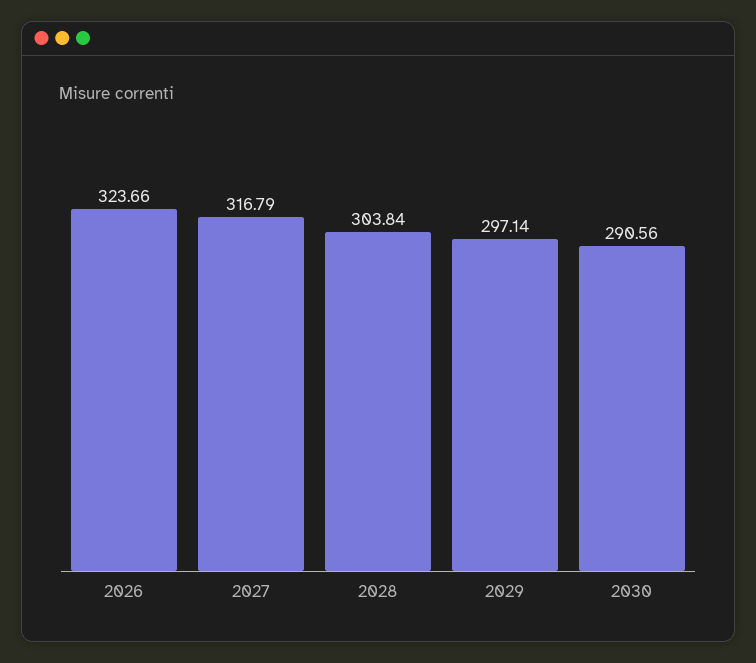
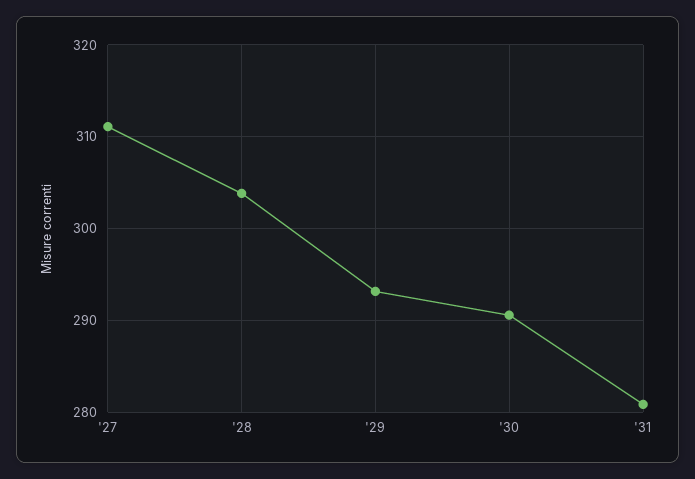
2026: 323.66 -> none
2027: 316.79 -> 311
2029: 297.14 -> 293
'31: none -> 281

